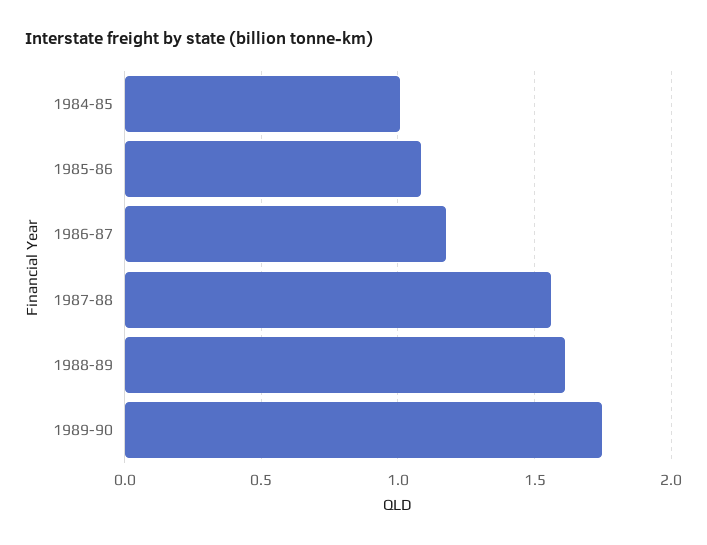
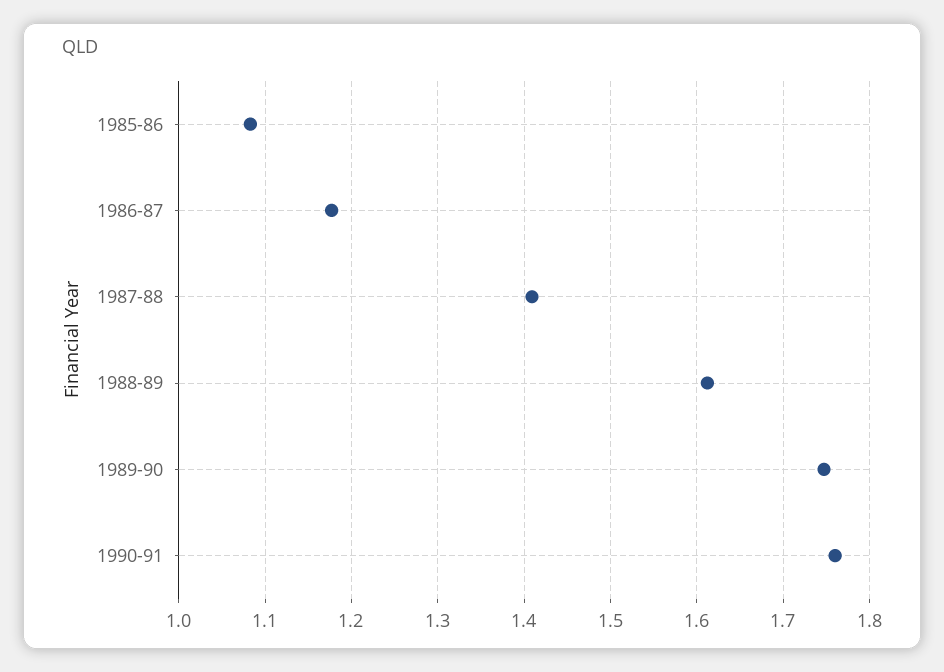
1984-85: 1 -> none
1987-88: 1.55 -> 1.41
1990-91: none -> 1.76

